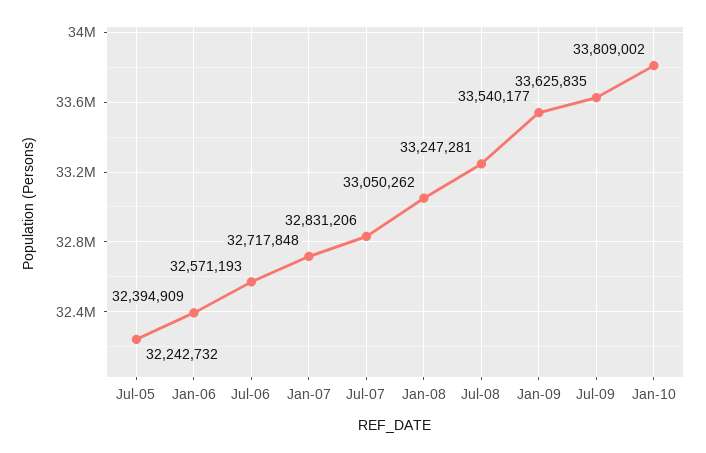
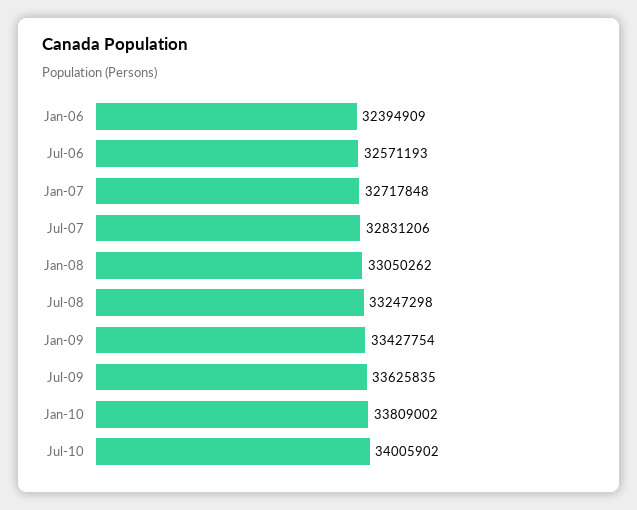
Jul-05: 32242732 -> none
Jul-08: 33247281 -> 33247298
Jan-09: 33540177 -> 33427754
Jul-10: none -> 34005902

